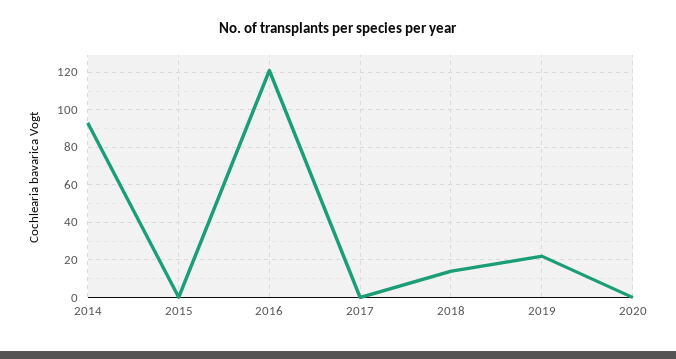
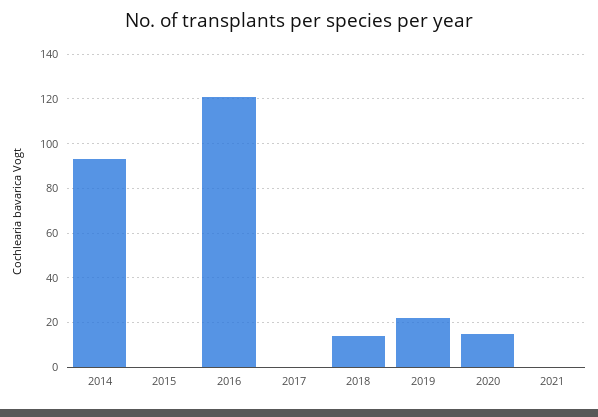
2020: 0 -> 15
2021: none -> 0

